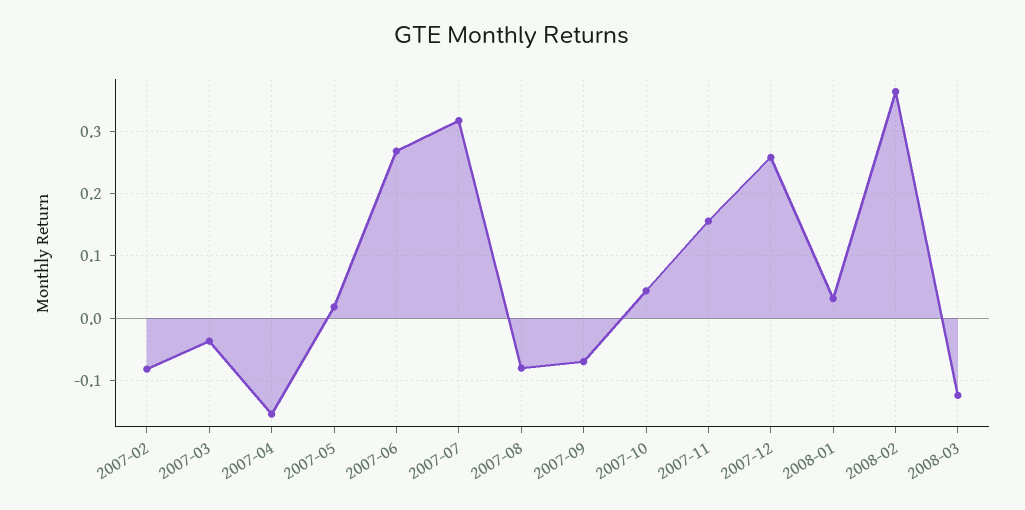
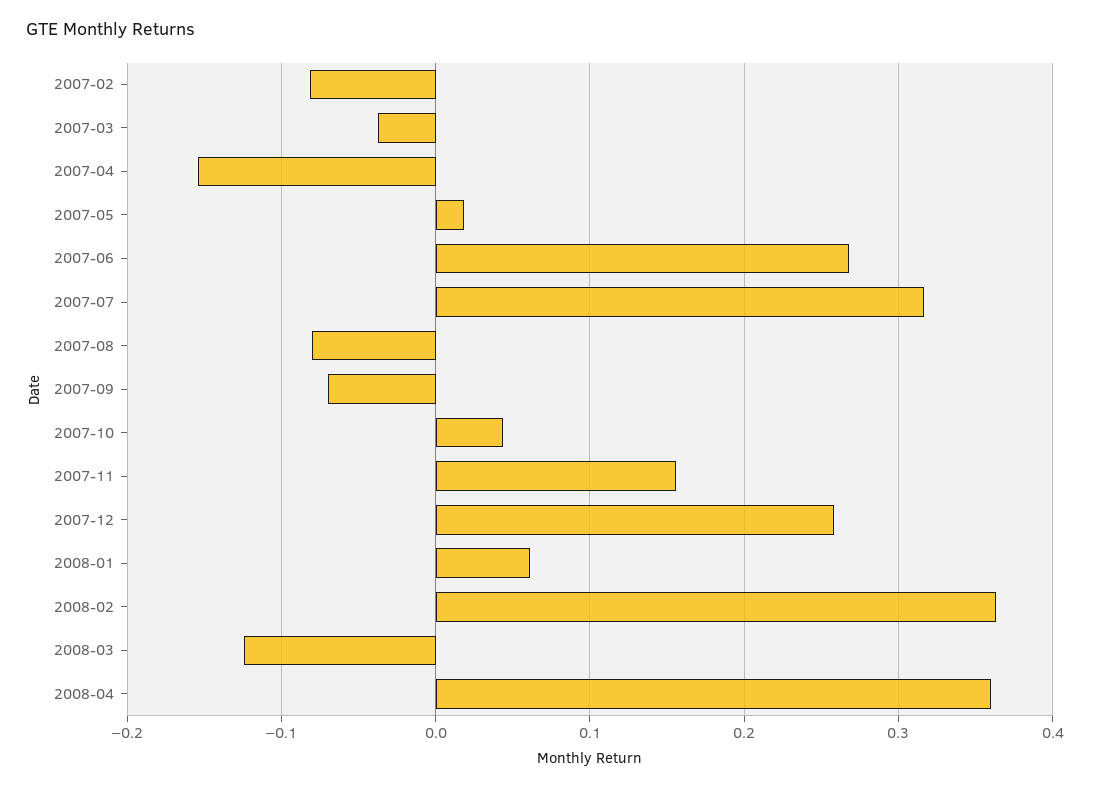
2008-01: 0.03 -> 0.06
2008-04: none -> 0.36

